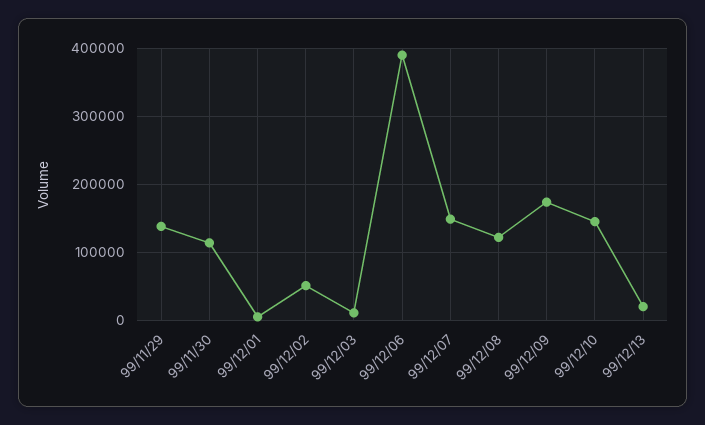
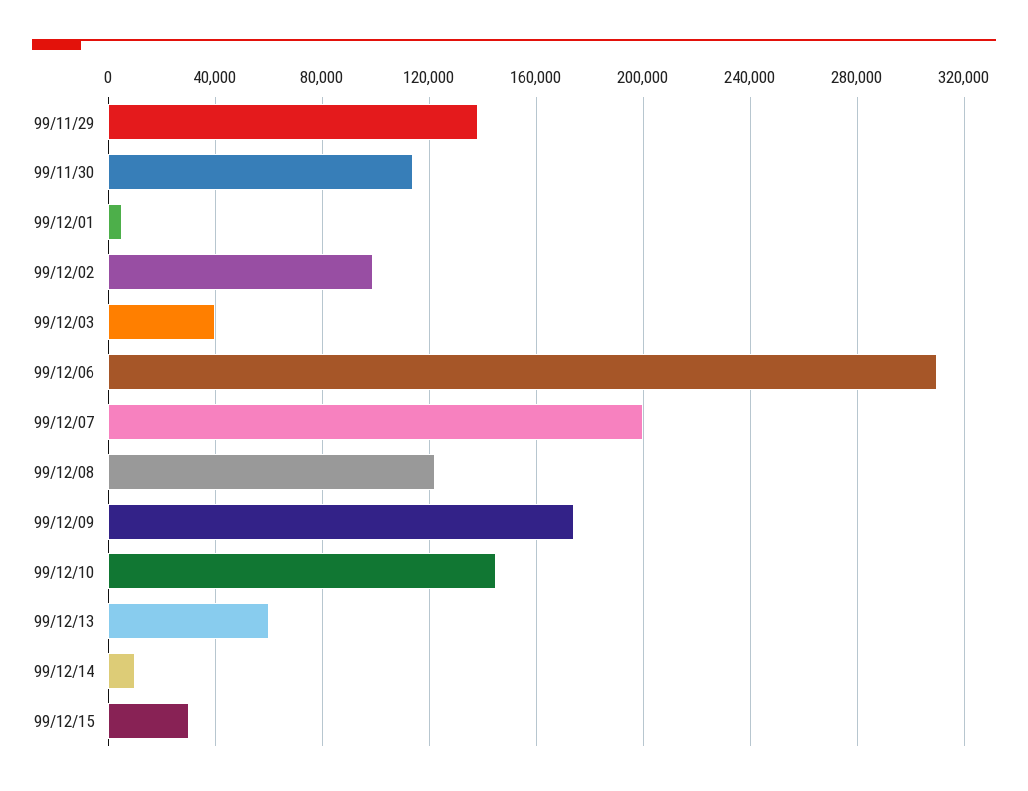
99/12/02: 50000 -> 100000
99/12/03: 10000 -> 40000
99/12/06: 390000 -> 310000
99/12/07: 150000 -> 200000
99/12/13: 20000 -> 60000
99/12/14: none -> 10000
99/12/15: none -> 30000

